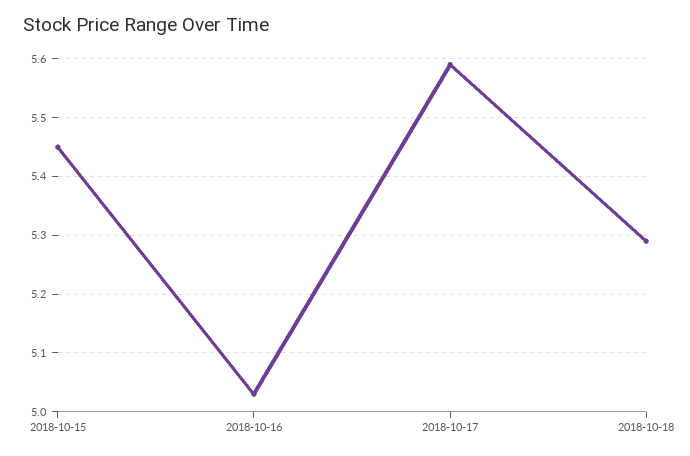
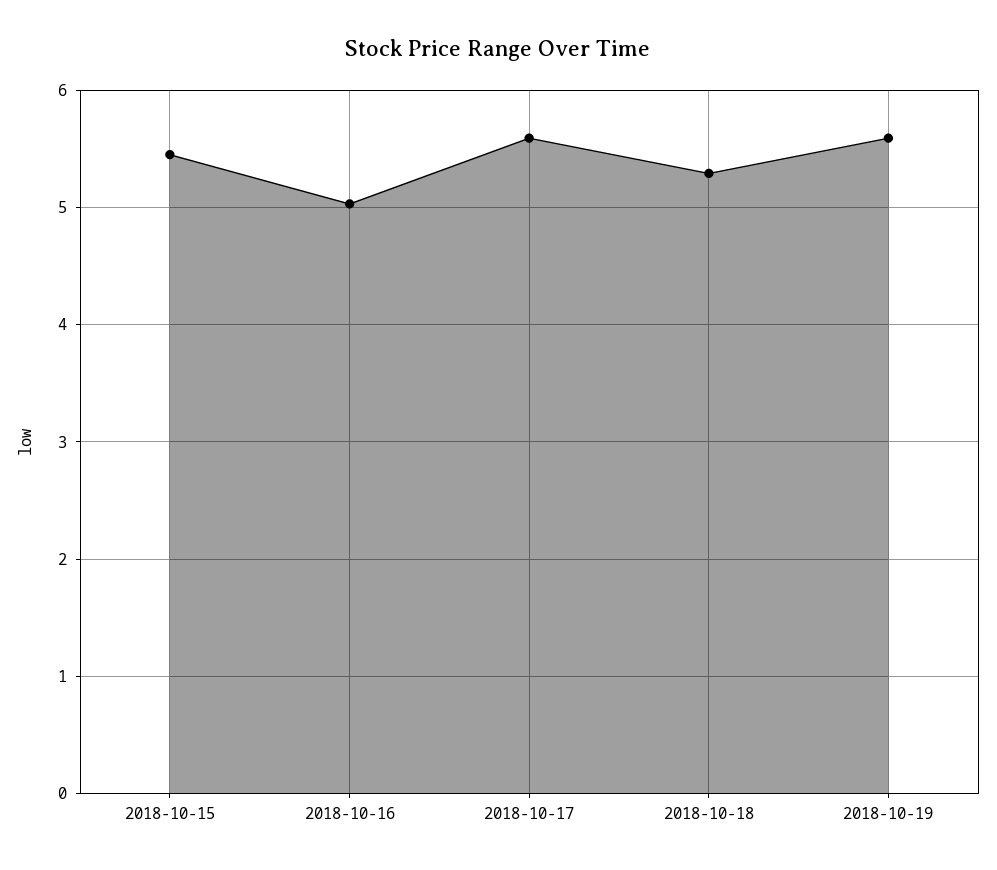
2018-10-19: none -> 5.6

